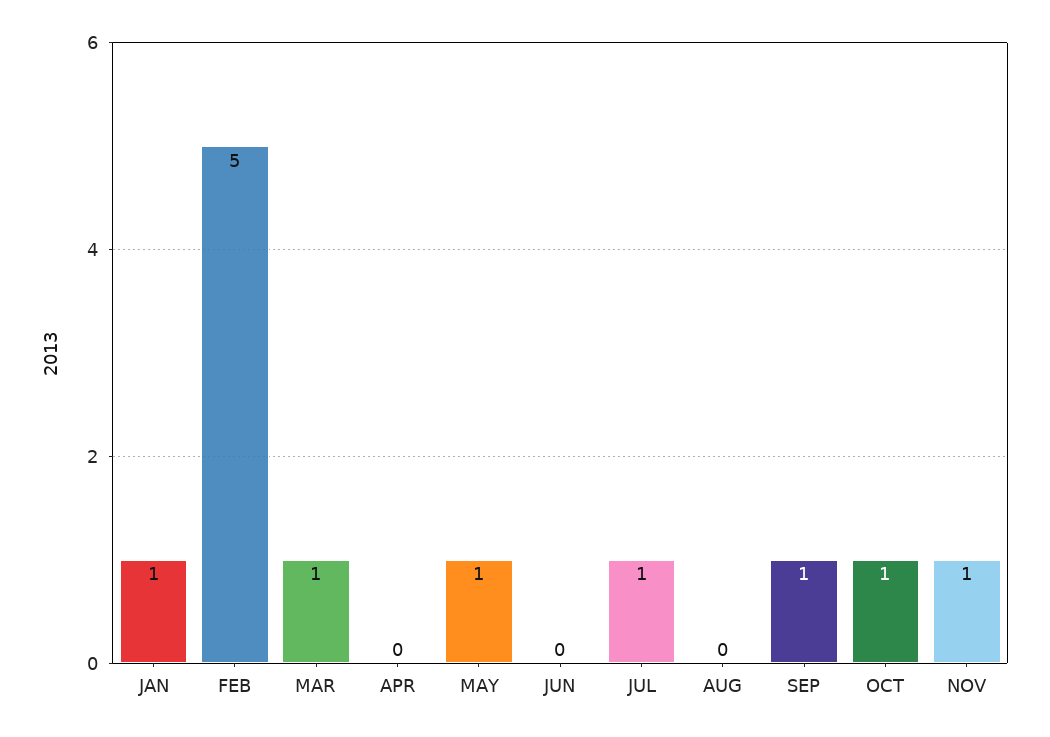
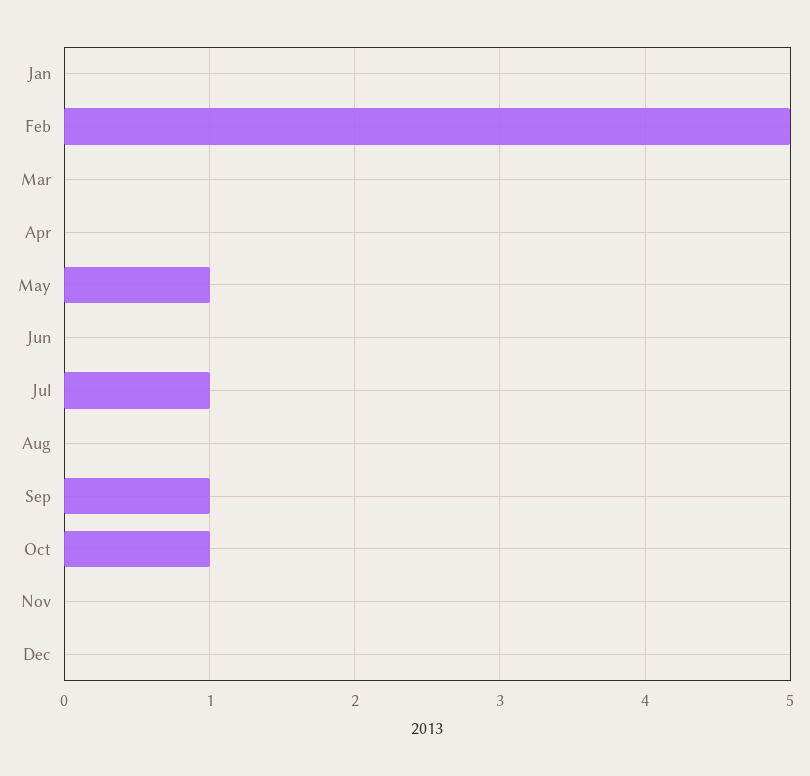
JAN: 1 -> 0
MAR: 1 -> 0
NOV: 1 -> 0
Dec: none -> 0

